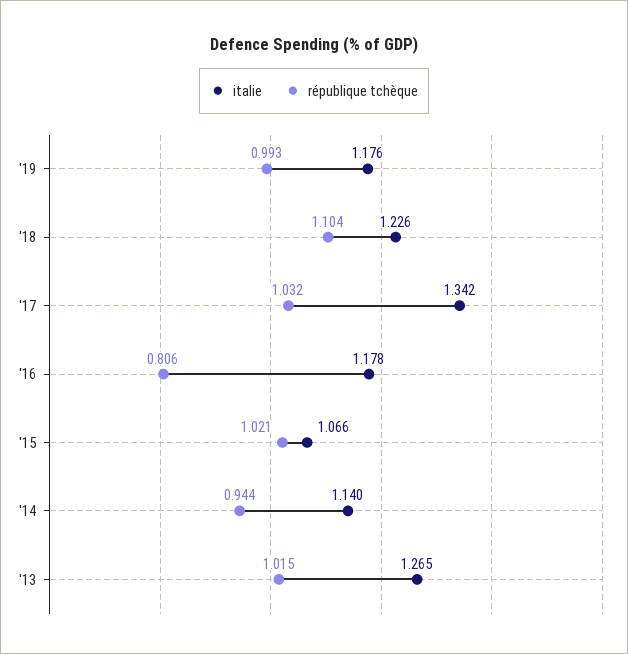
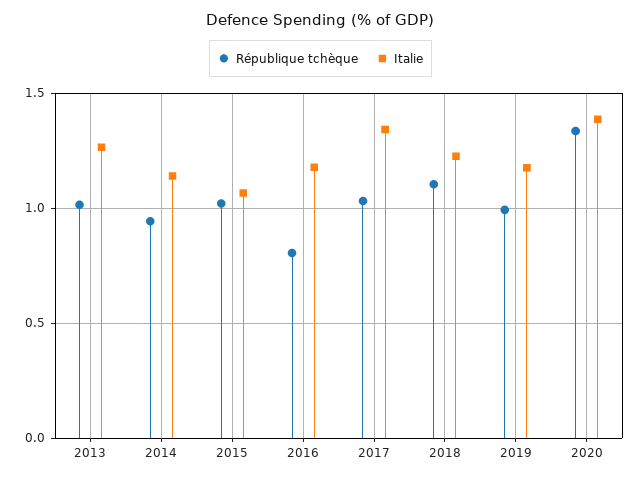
république tchèque, 2020: none -> 1.35
italie, 2020: none -> 1.4

